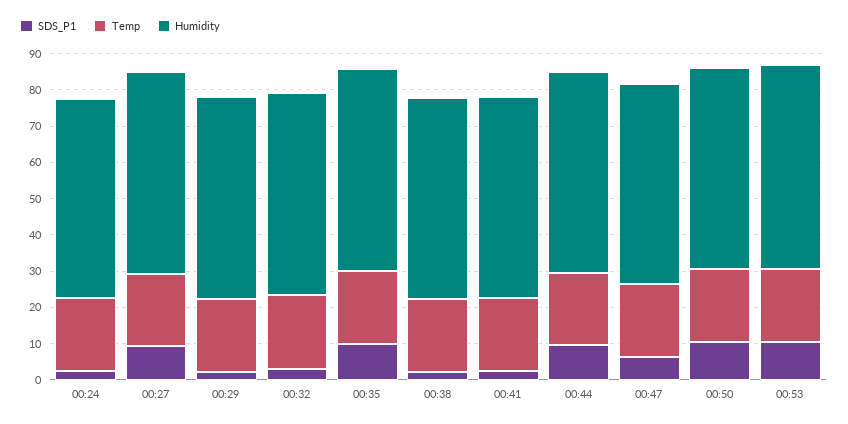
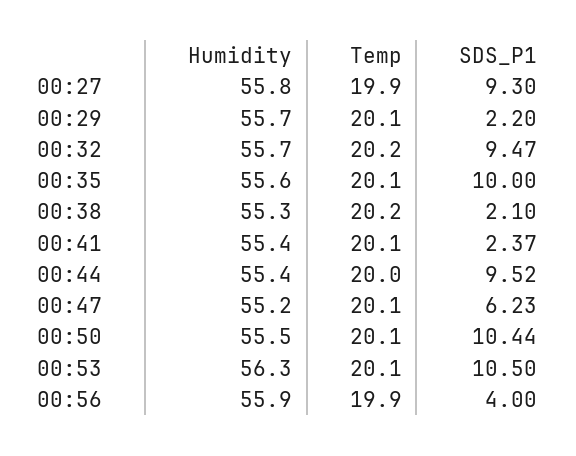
SDS_P1, 00:24: 2.5 -> none
Temp, 00:24: 20 -> none
Humidity, 00:24: 55 -> none
SDS_P1, 00:32: 2.5 -> 9.47
Humidity, 00:56: none -> 55.9
Temp, 00:56: none -> 19.9
SDS_P1, 00:56: none -> 4

